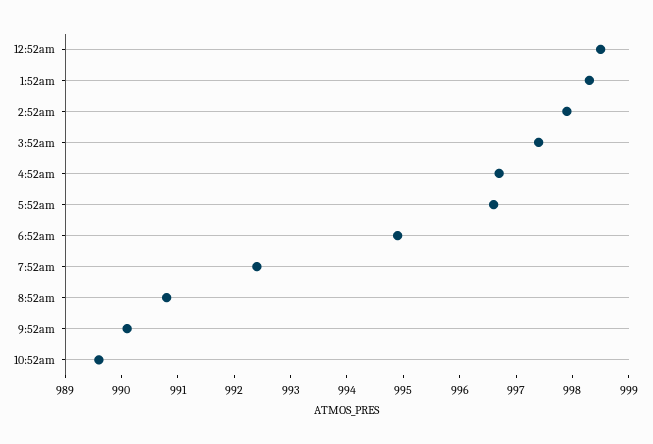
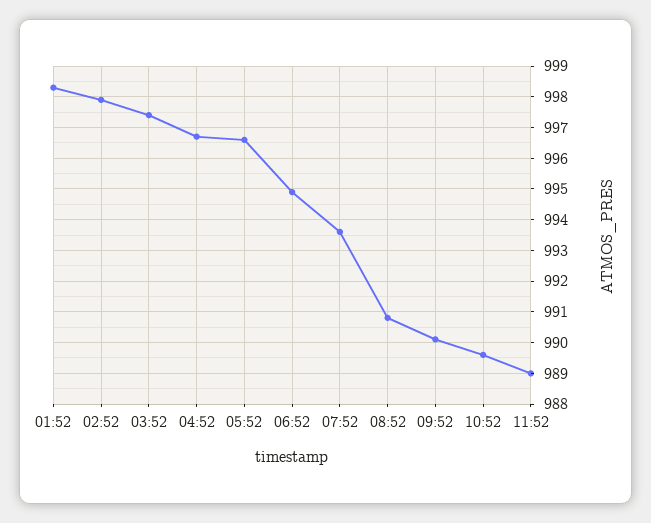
12:52am: 998.5 -> none
7:52am: 992.5 -> 993.5
11:52: none -> 989

